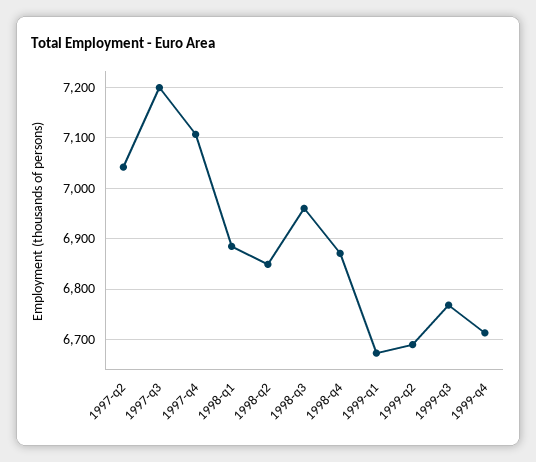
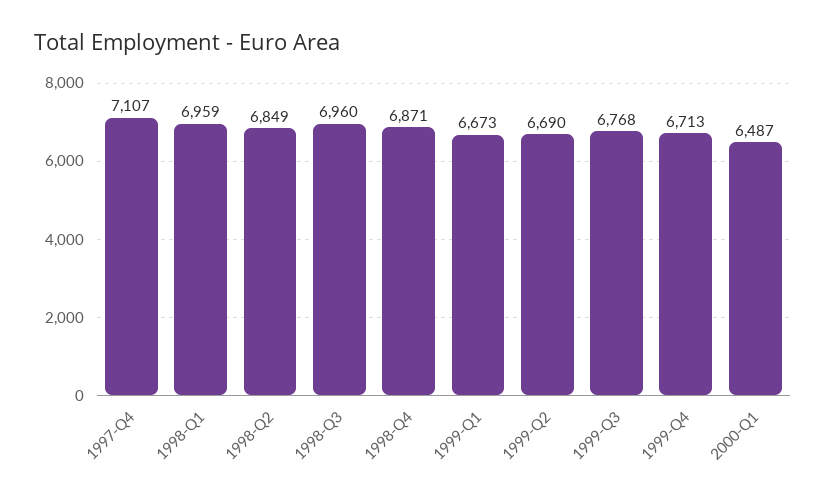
1997-q2: 7040 -> none
1997-q3: 7200 -> none
1998-q1: 6880 -> 6959
2000-Q1: none -> 6487

